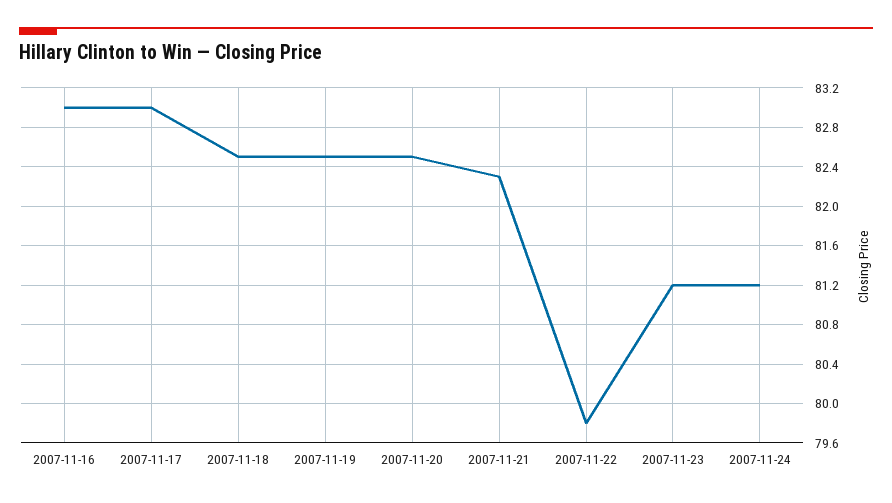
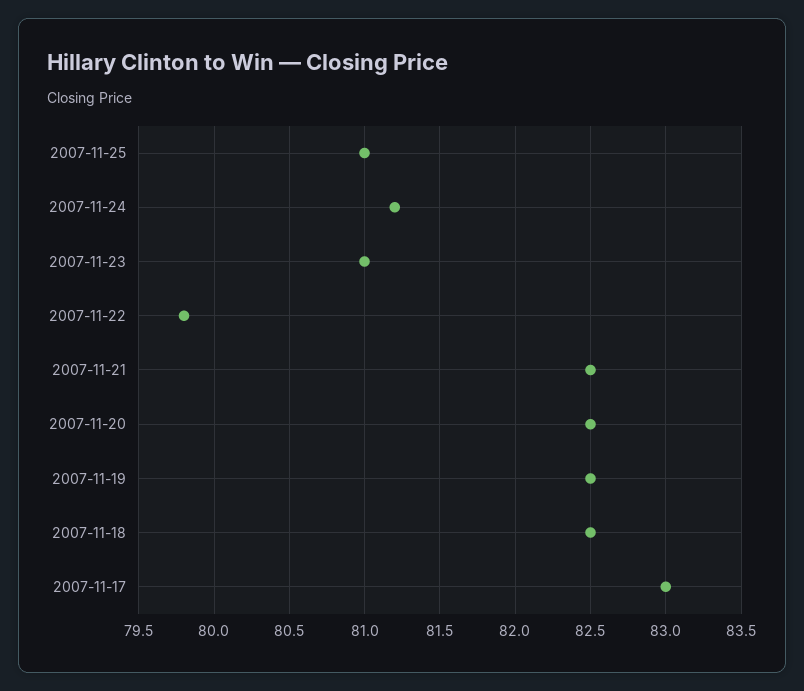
2007-11-16: 83 -> none
2007-11-21: 82.3 -> 82.5
2007-11-23: 81.2 -> 81
2007-11-25: none -> 81

